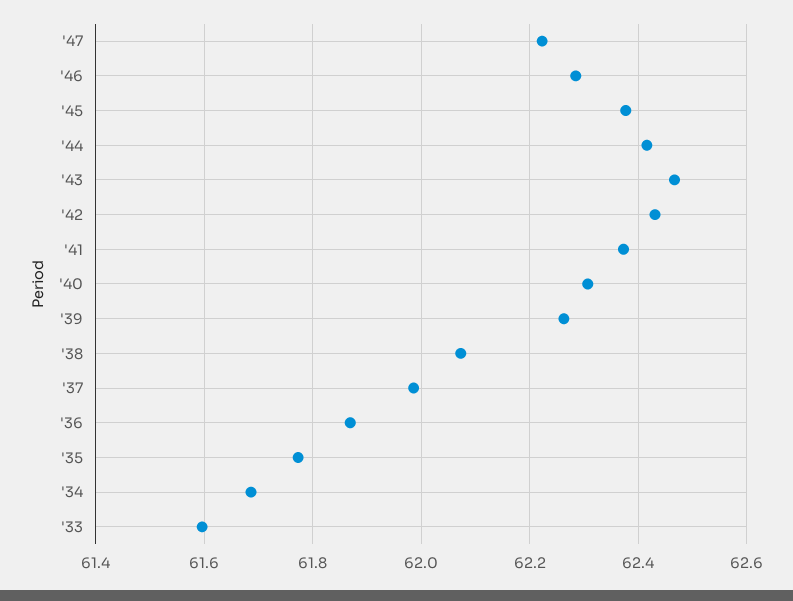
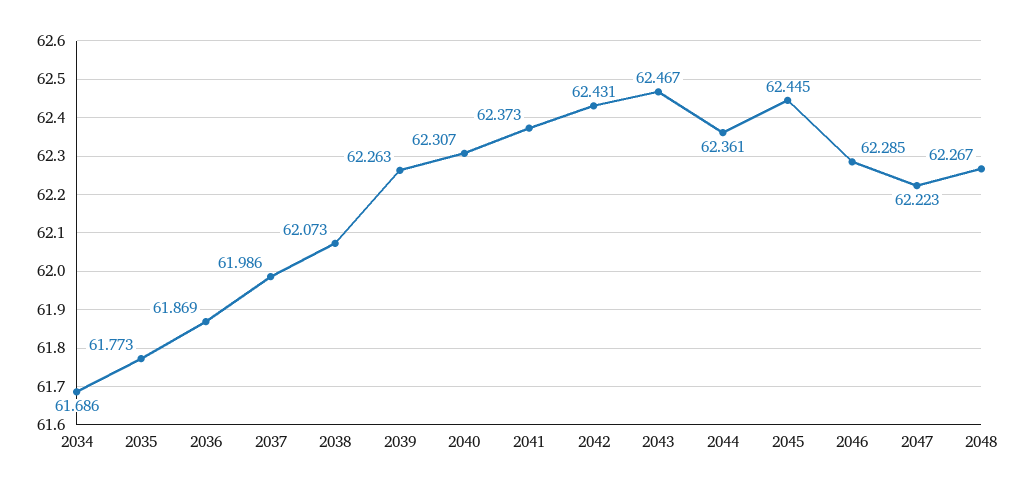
'45: 62.38 -> 62.445
'44: 62.42 -> 62.361
'33: 61.6 -> none
2048: none -> 62.267

